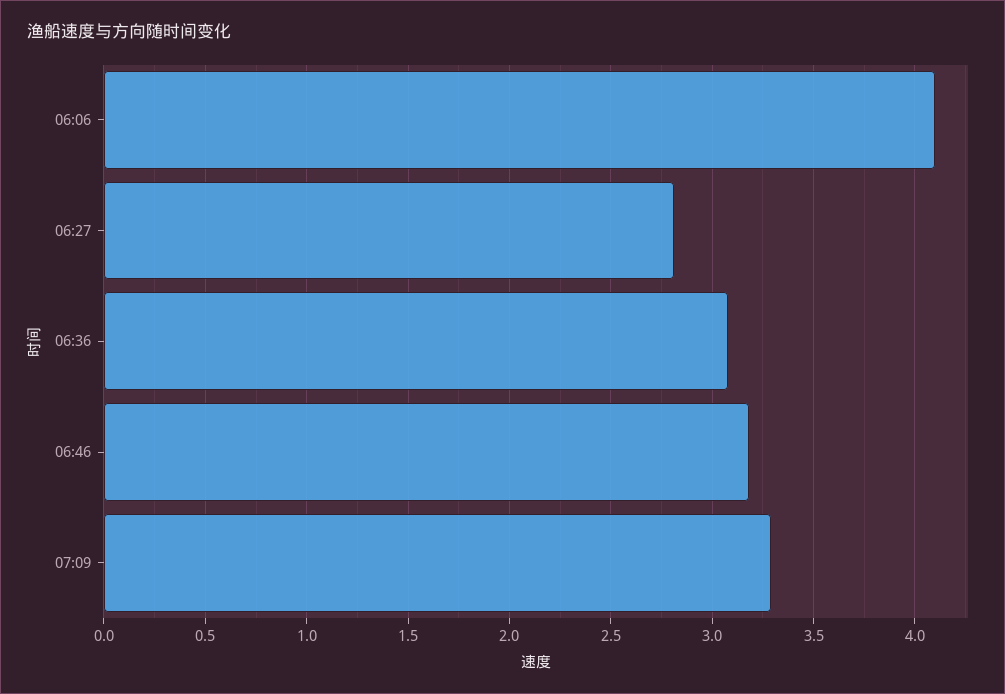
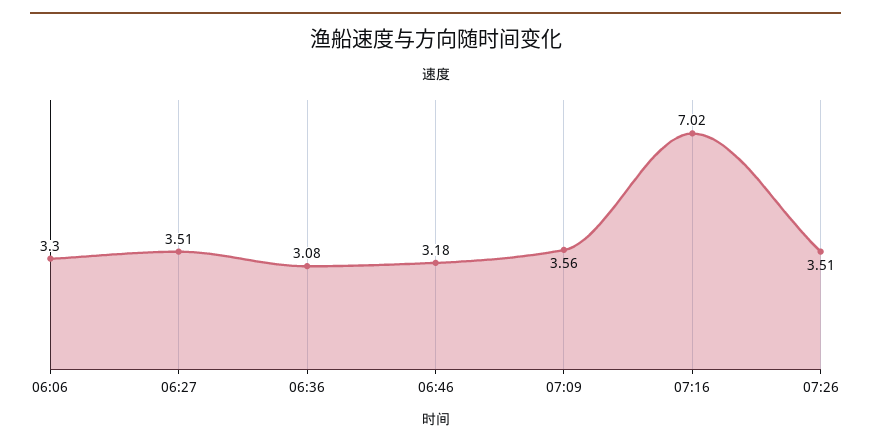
06:06: 4.1 -> 3.3
06:27: 2.8 -> 3.51
07:09: 3.3 -> 3.56
07:16: none -> 7.02
07:26: none -> 3.51

